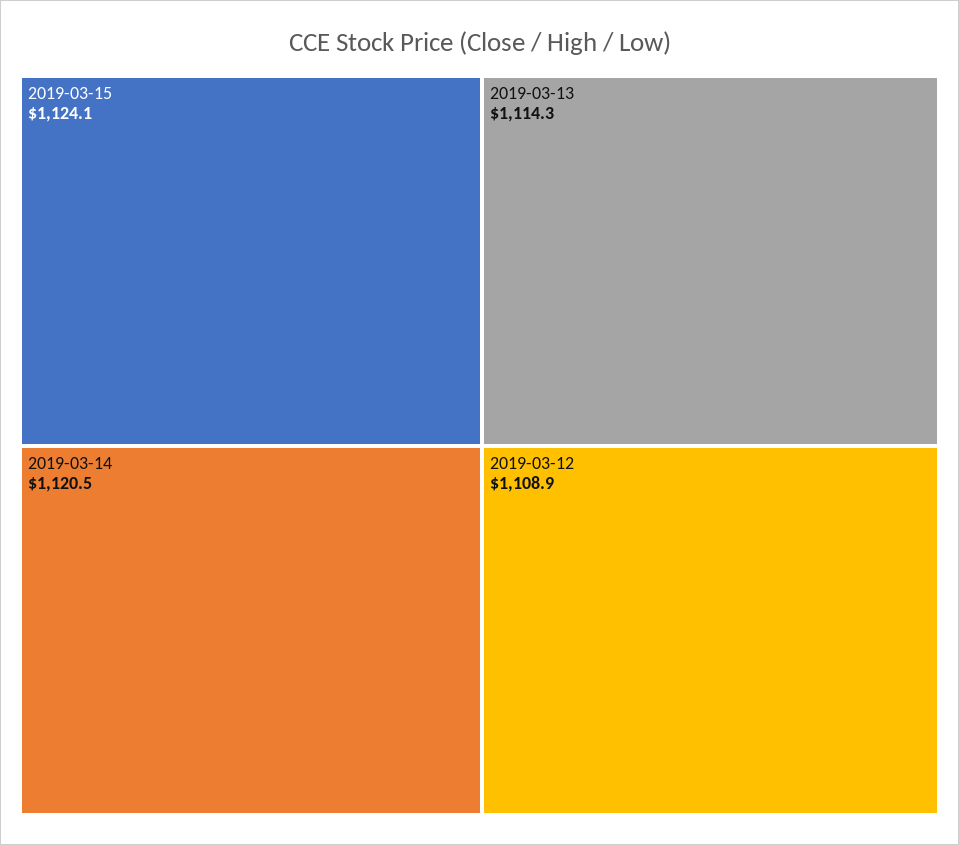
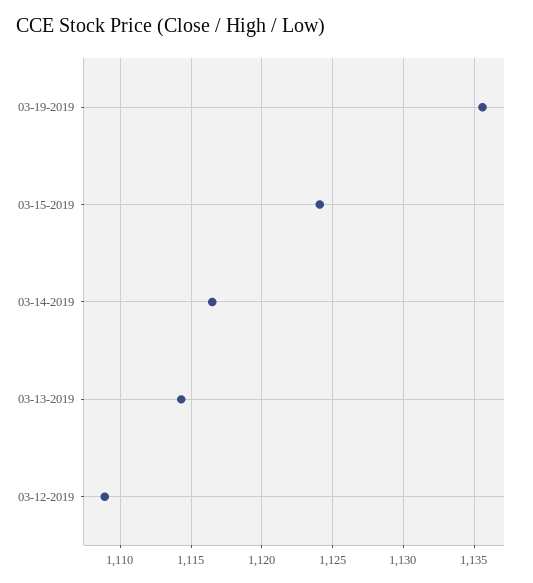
2019-03-14: 1120.5 -> 1116.5
03-19-2019: none -> 1135.5

